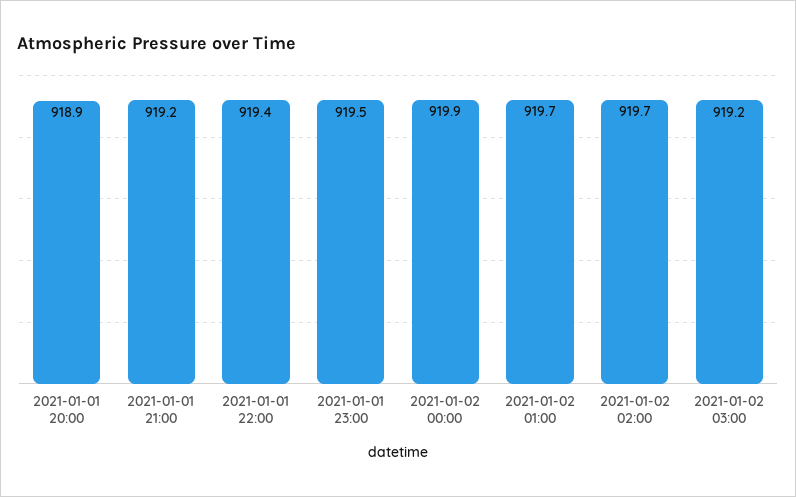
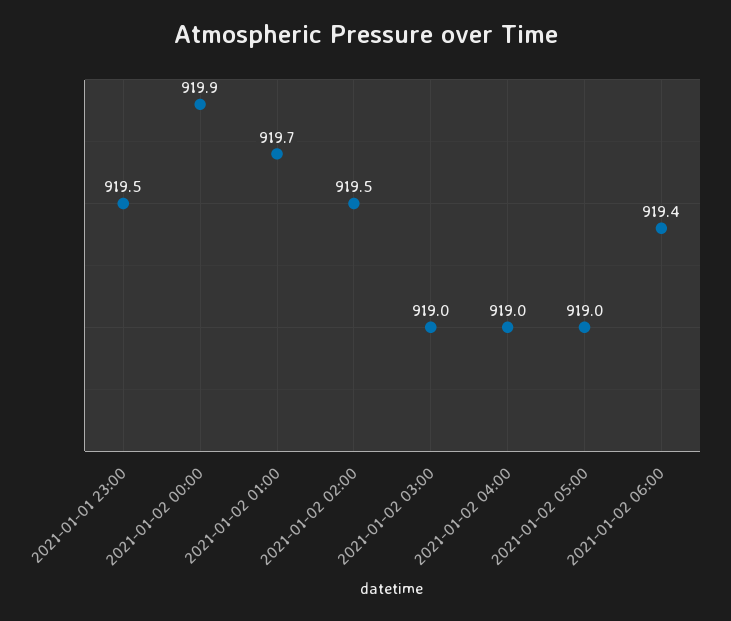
2021-01-01 20:00: 918.9 -> none
2021-01-01 21:00: 919.2 -> none
2021-01-01 22:00: 919.4 -> none
2021-01-02 02:00: 919.7 -> 919.5
2021-01-02 03:00: 919.2 -> 919
2021-01-02 04:00: none -> 919
2021-01-02 05:00: none -> 919
2021-01-02 06:00: none -> 919.4

